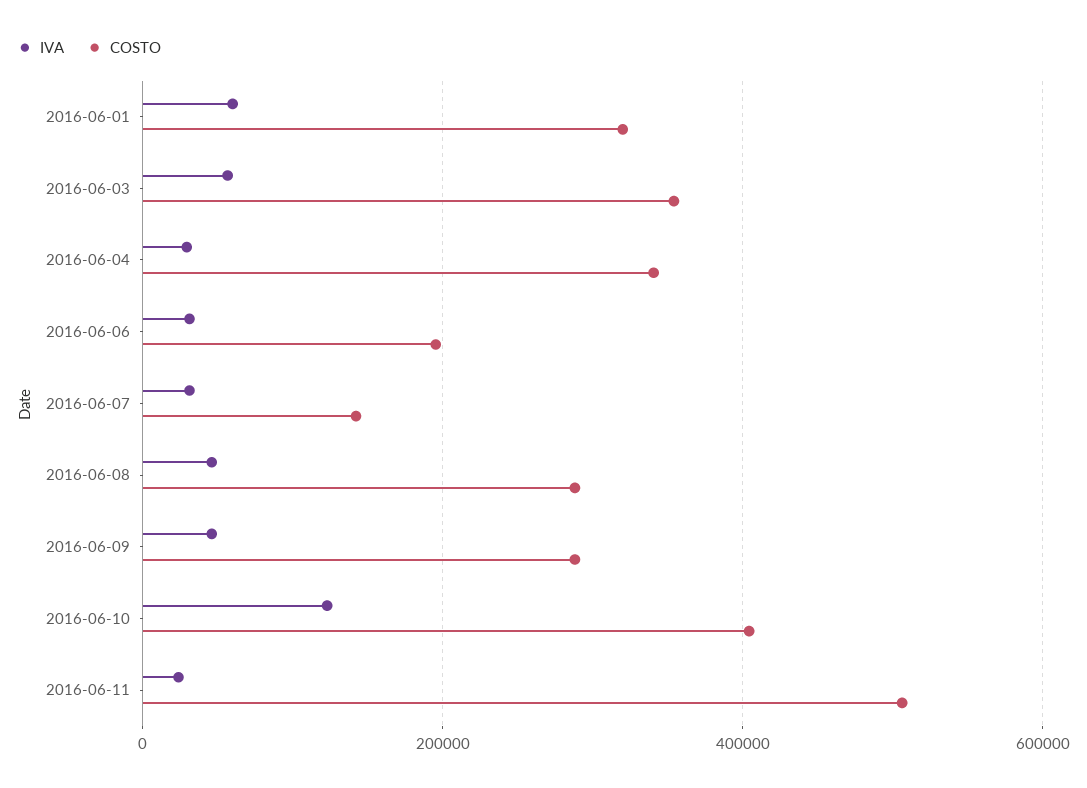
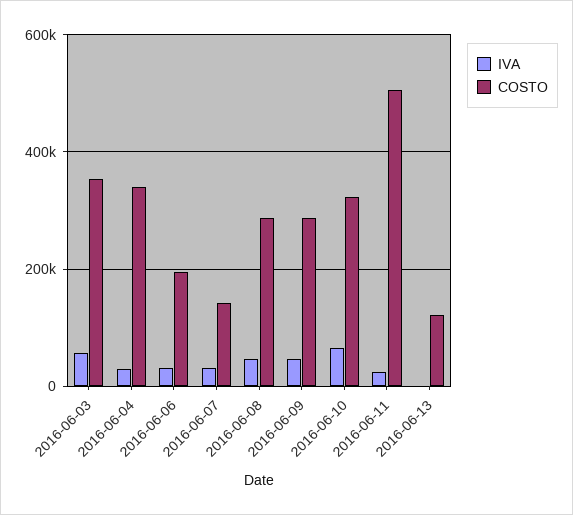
IVA, 2016-06-01: 60000 -> none
COSTO, 2016-06-01: 320000 -> none
IVA, 2016-06-10: 120000 -> 60000
COSTO, 2016-06-10: 400000 -> 320000
IVA, 2016-06-13: none -> 0
COSTO, 2016-06-13: none -> 120000

